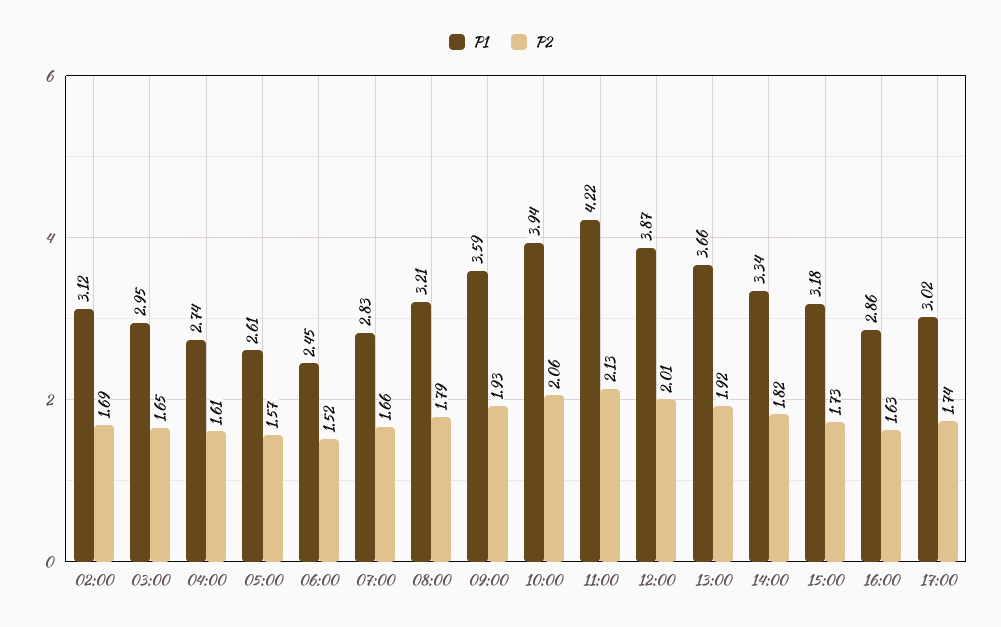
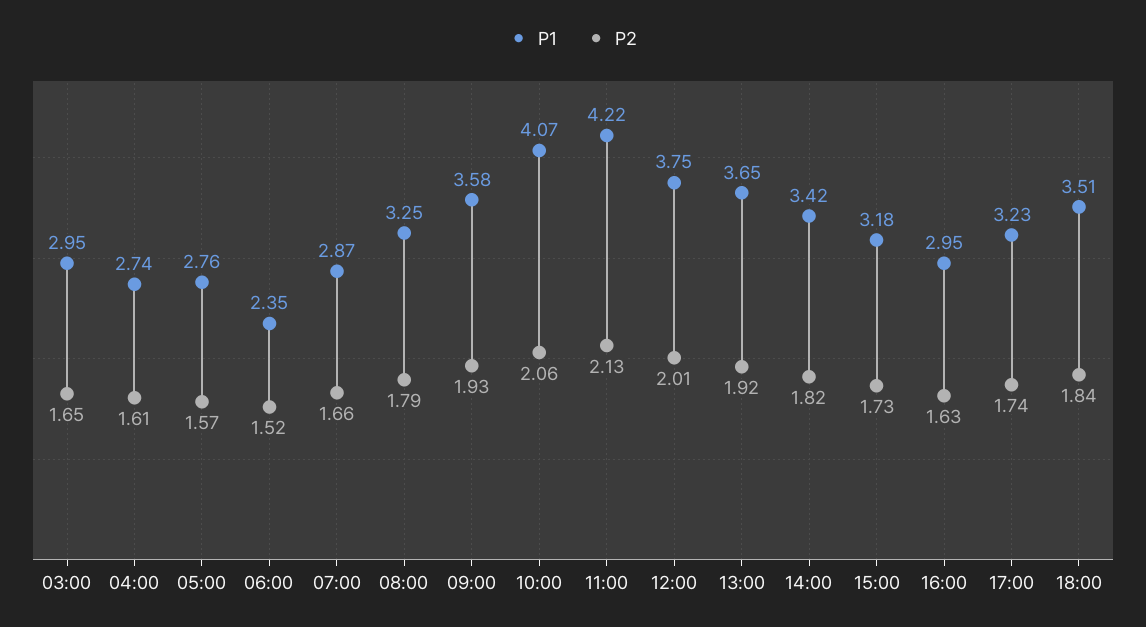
P1, 02:00: 3.12 -> none
P2, 02:00: 1.69 -> none
P1, 05:00: 2.61 -> 2.76
P1, 06:00: 2.45 -> 2.35
P1, 07:00: 2.83 -> 2.87
P1, 08:00: 3.21 -> 3.25
P1, 09:00: 3.59 -> 3.58
P1, 10:00: 3.94 -> 4.07
P1, 12:00: 3.87 -> 3.75
P1, 13:00: 3.66 -> 3.65
P1, 14:00: 3.34 -> 3.42
P1, 16:00: 2.86 -> 2.95
P1, 17:00: 3.02 -> 3.23
P1, 18:00: none -> 3.51
P2, 18:00: none -> 1.84

